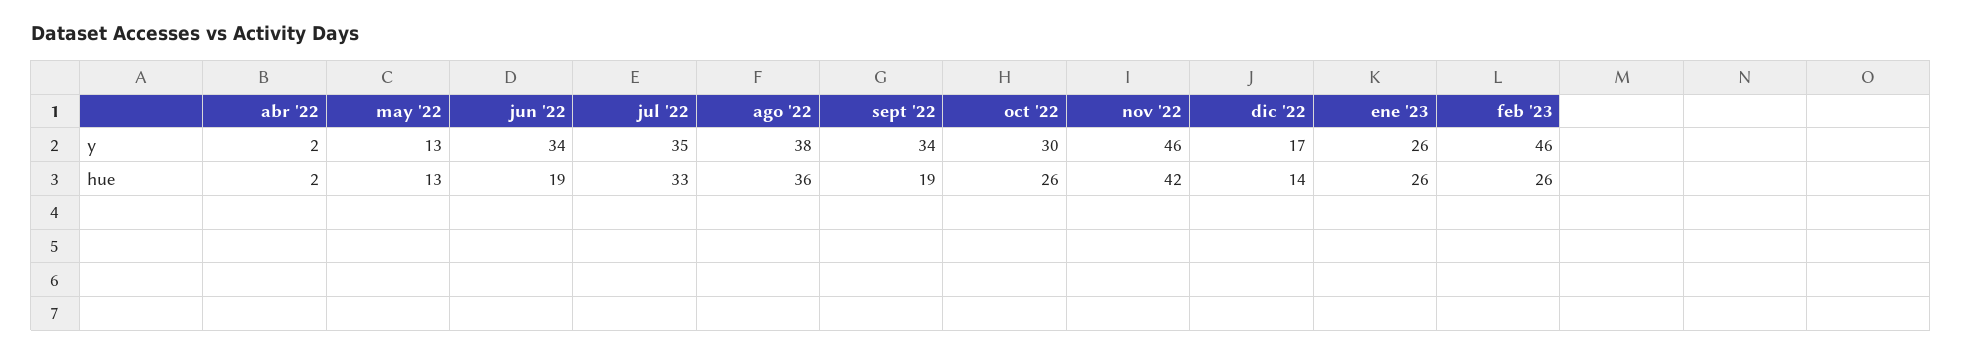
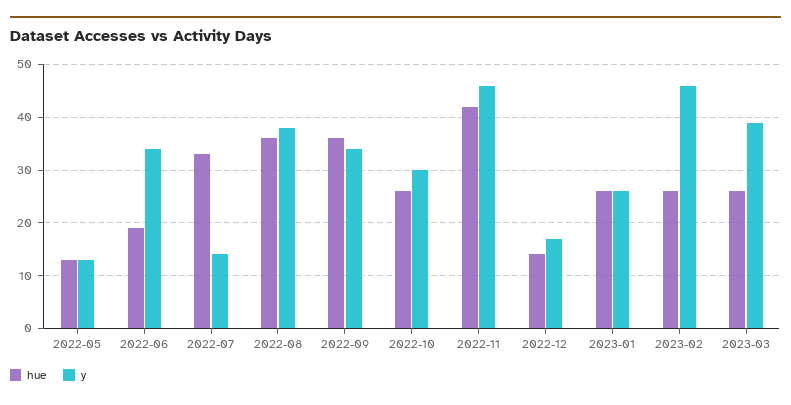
y, abr '22: 2 -> none
y, jul '22: 35 -> 15
hue, abr '22: 2 -> none
hue, sept '22: 19 -> 35
hue, 2023-03: none -> 25
y, 2023-03: none -> 40

